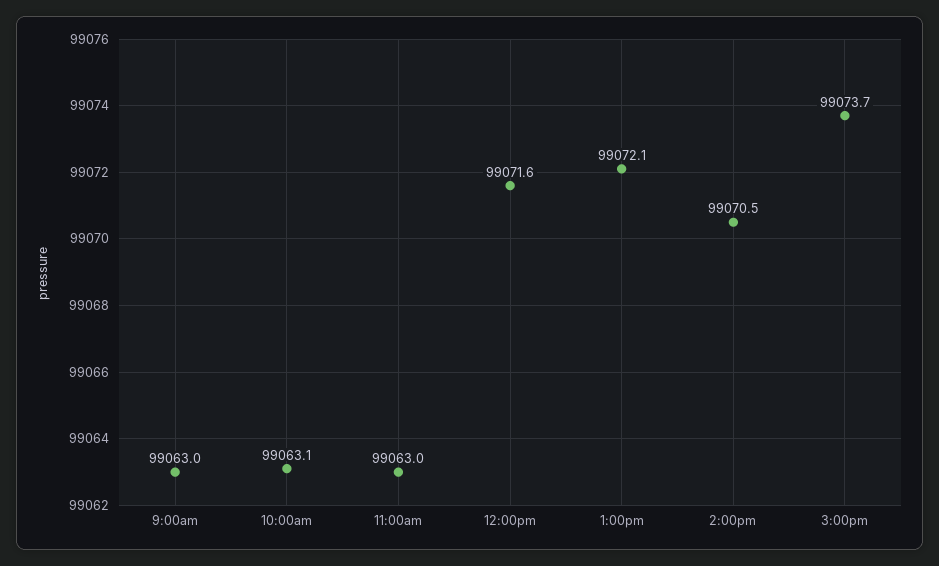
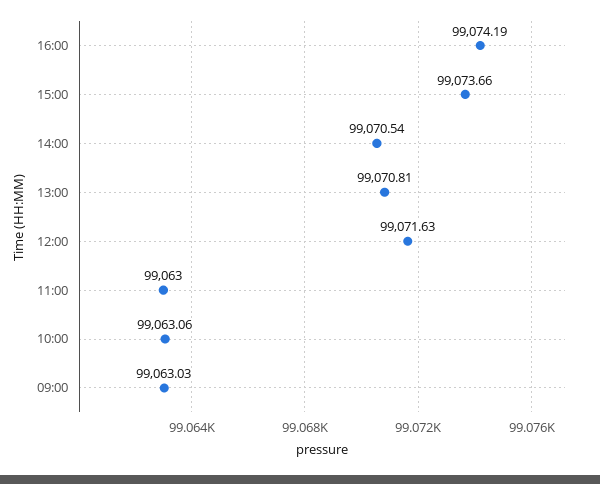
1:00pm: 99072.1 -> 99070.81
16:00: none -> 99074.19

